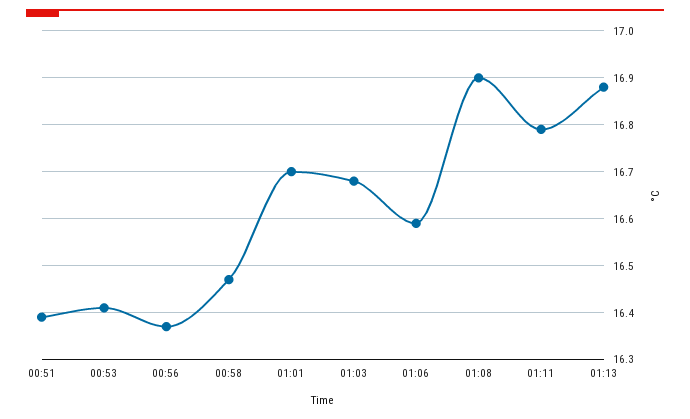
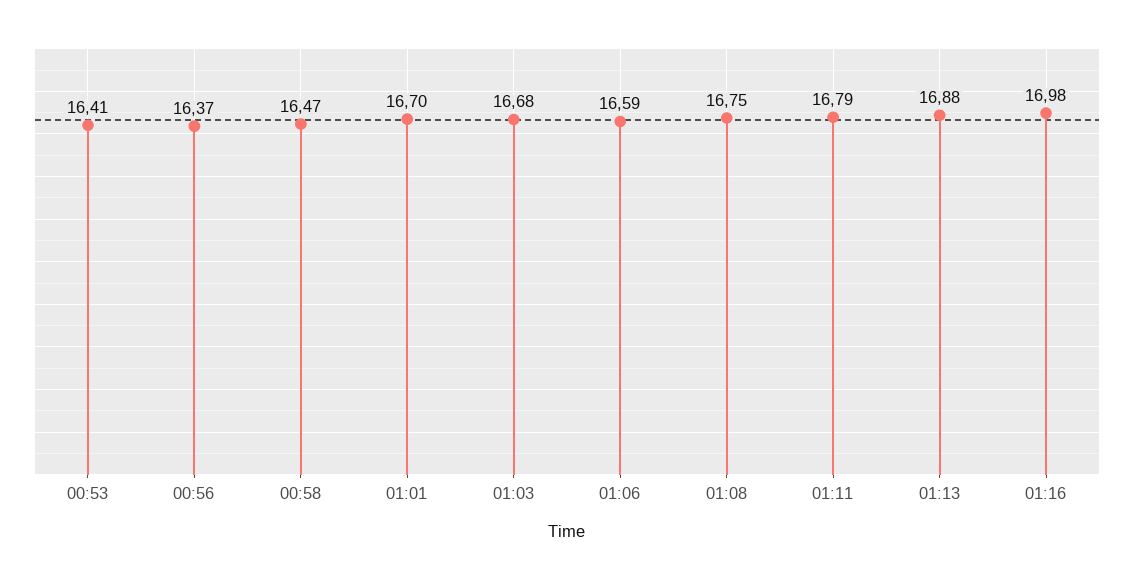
00:51: 16.4 -> none
01:08: 16.9 -> 16.75
01:16: none -> 16.98

